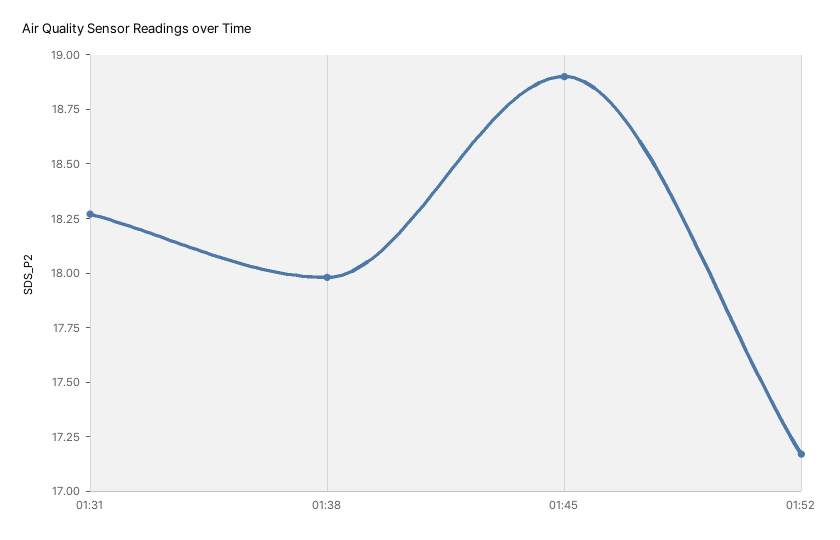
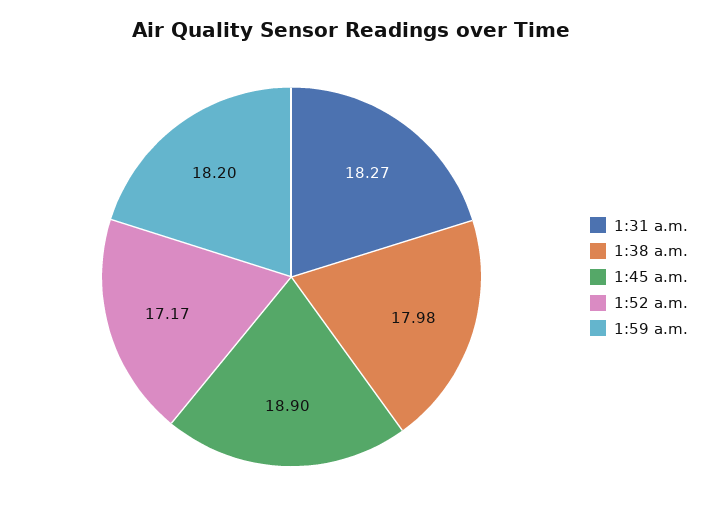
1:59 a.m.: none -> 18.2

